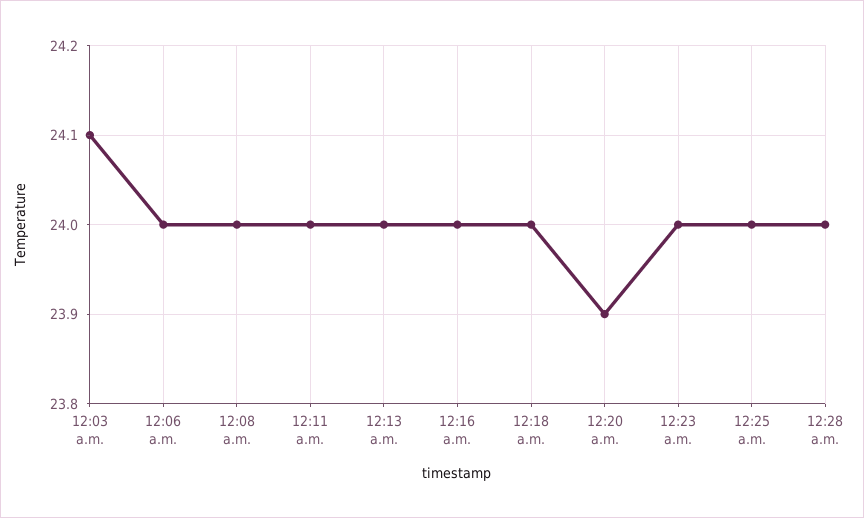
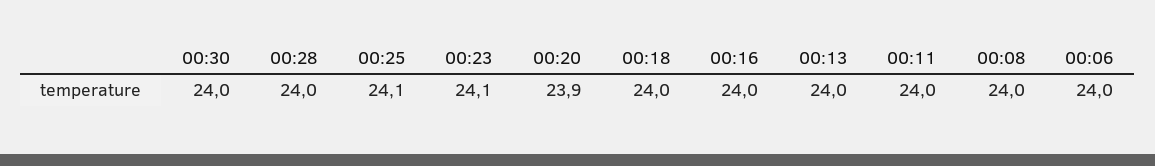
12:03 a.m.: 24.1 -> none
12:23 a.m.: 24 -> 24.1
12:25 a.m.: 24 -> 24.1
00:30: none -> 24

